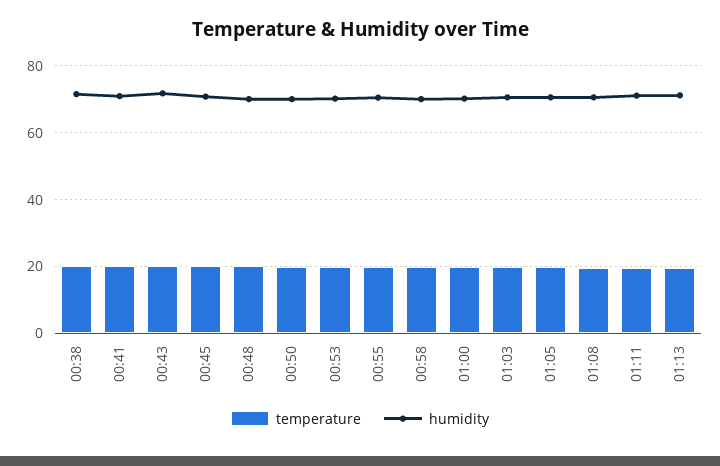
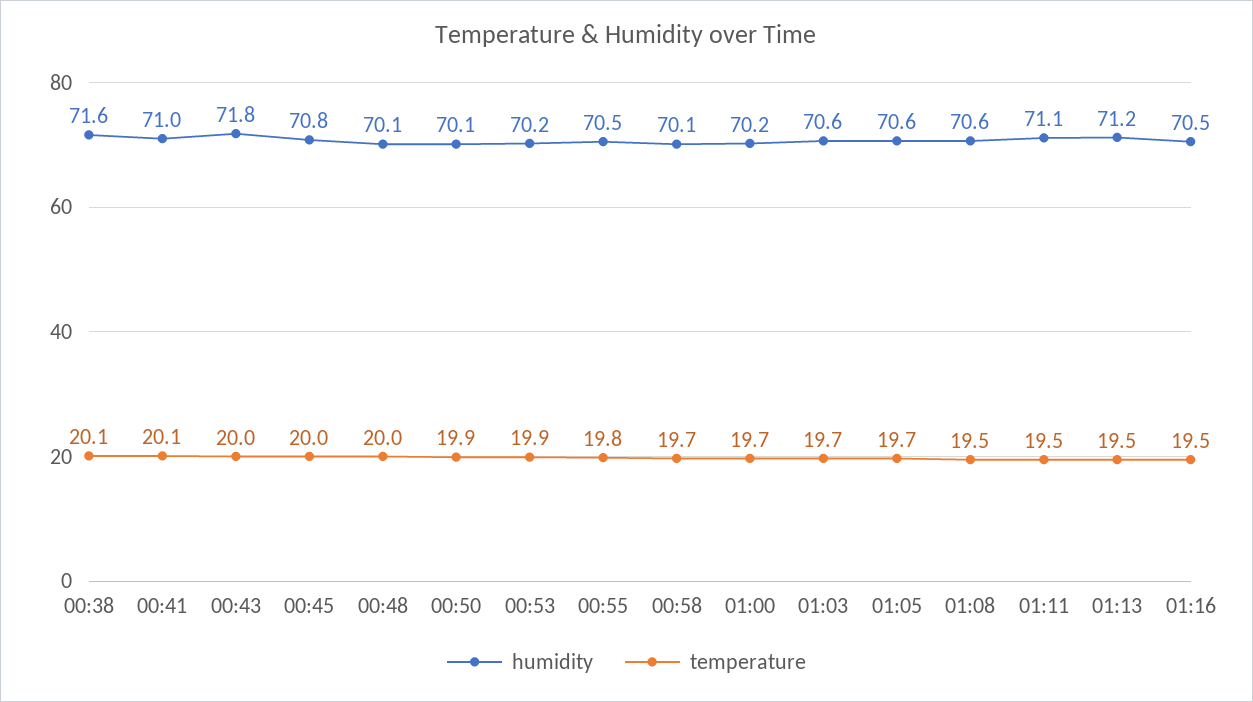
humidity, 01:16: none -> 70.5
temperature, 01:16: none -> 19.5

